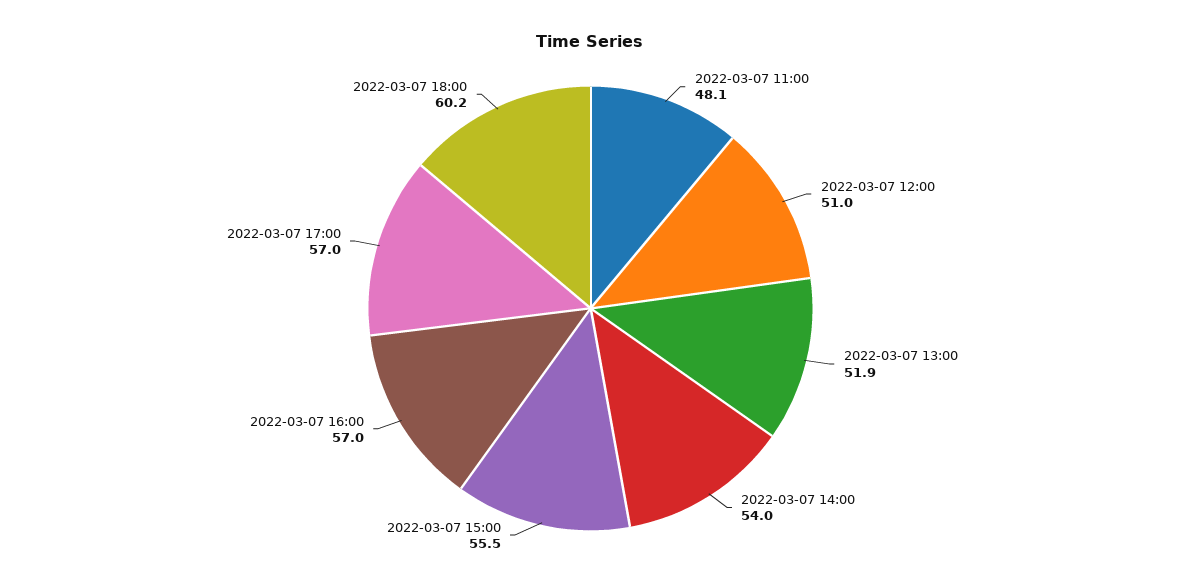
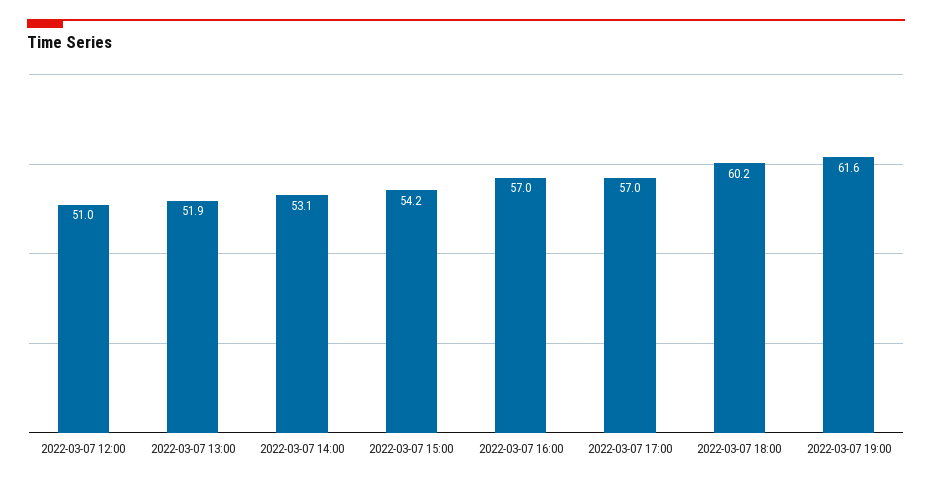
2022-03-07 11:00: 48.1 -> none
2022-03-07 14:00: 54 -> 53.1
2022-03-07 15:00: 55.5 -> 54.2
2022-03-07 19:00: none -> 61.6

